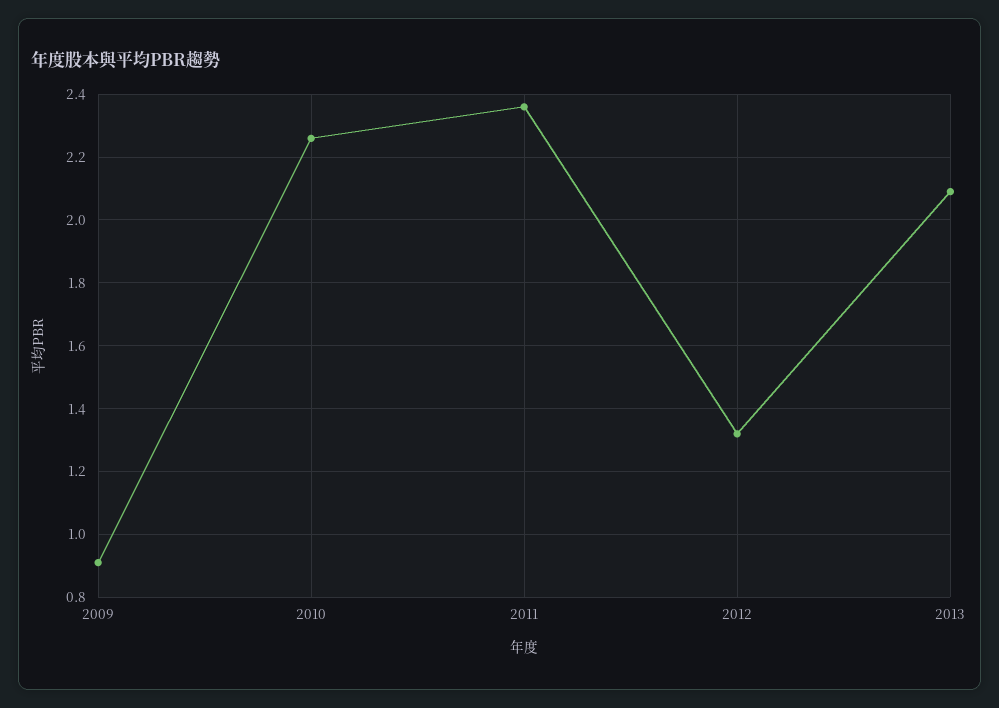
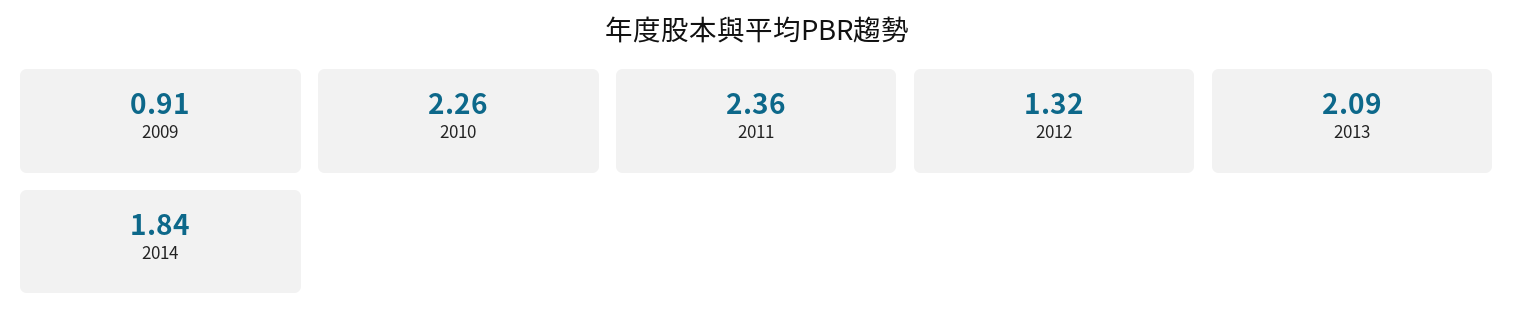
2014: none -> 1.84

